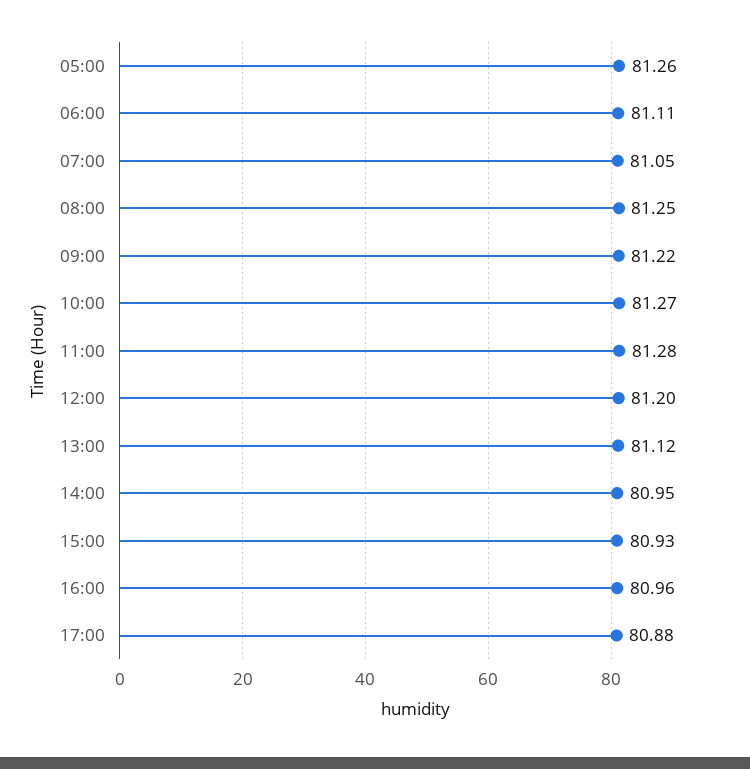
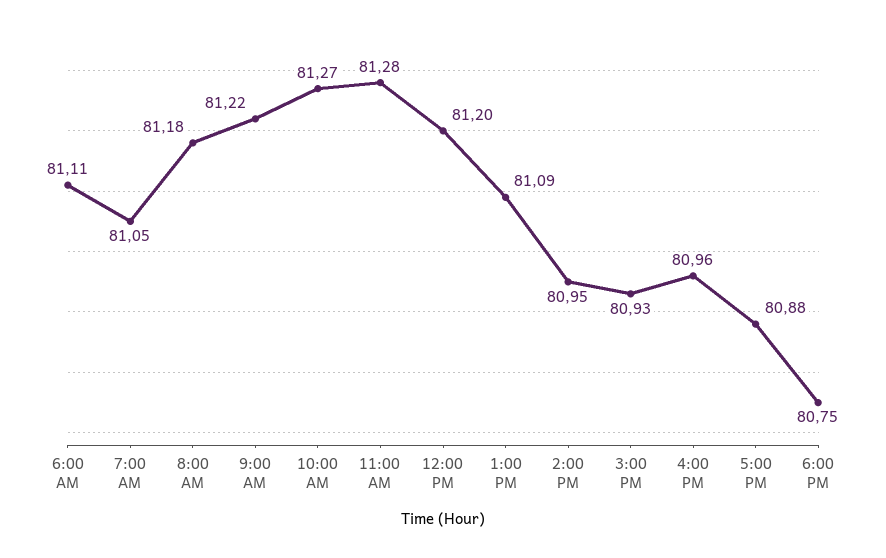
05:00: 81.26 -> none
08:00: 81.25 -> 81.18
13:00: 81.12 -> 81.09
6:00 PM: none -> 80.75

